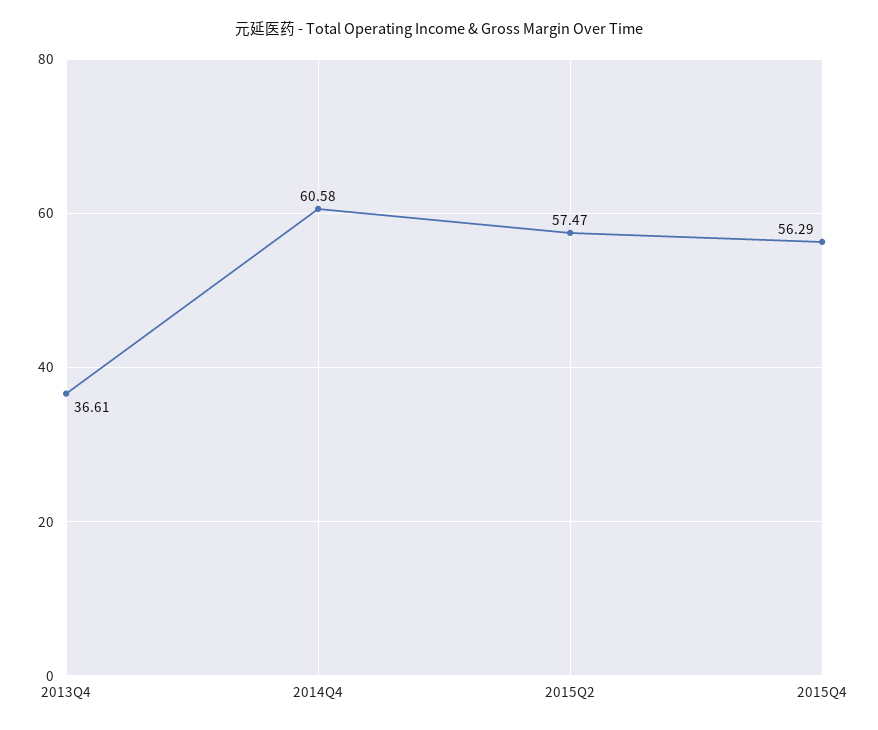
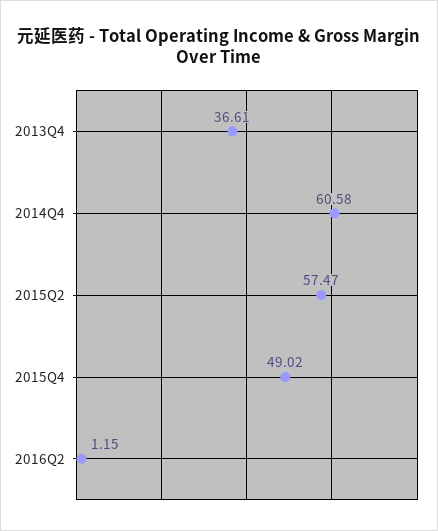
2015Q4: 56.29 -> 49.02
2016Q2: none -> 1.15

